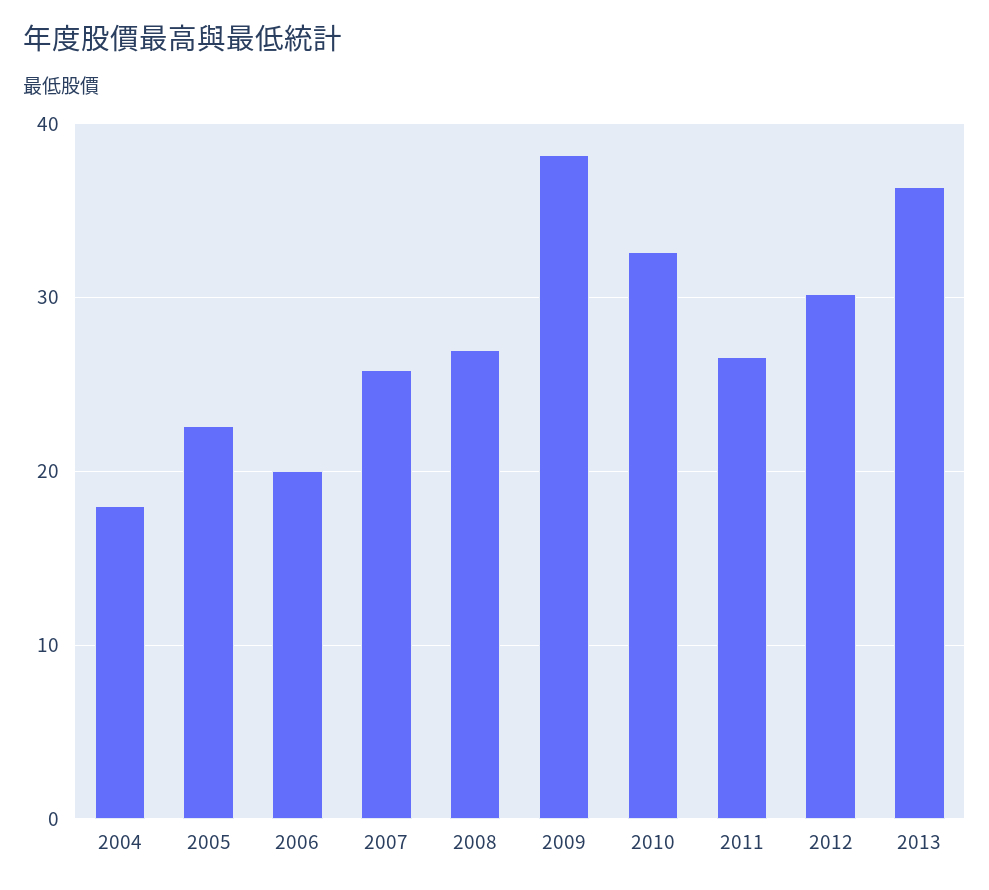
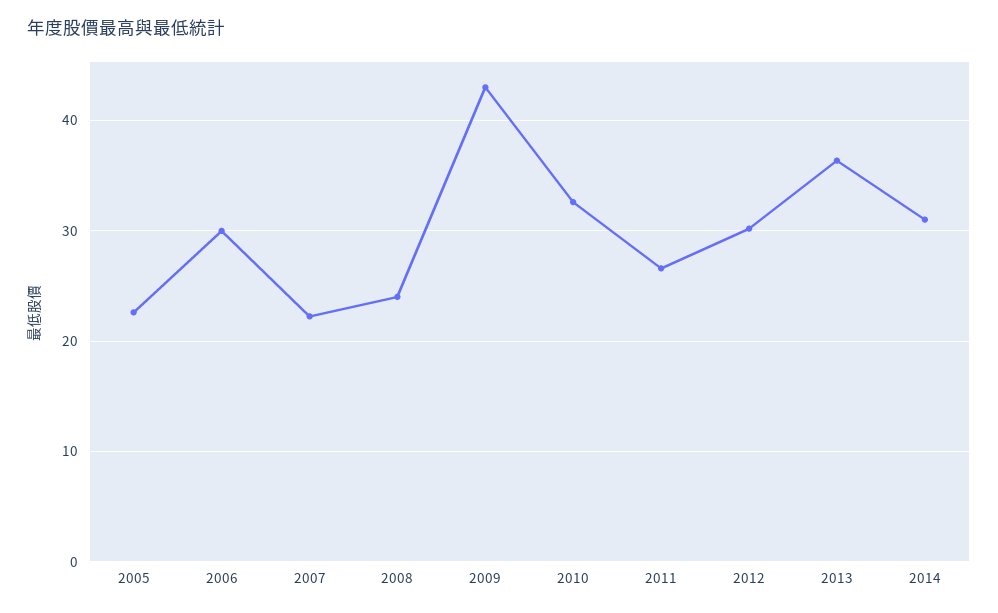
2004: 18 -> none
2006: 20 -> 30
2007: 26 -> 22
2008: 27 -> 24
2009: 38 -> 43
2014: none -> 31

